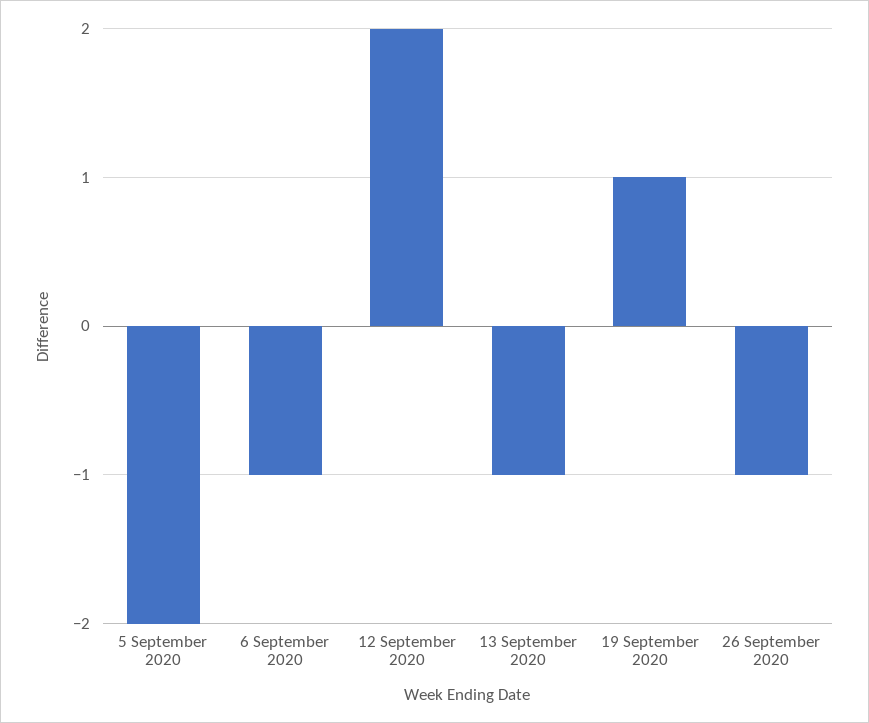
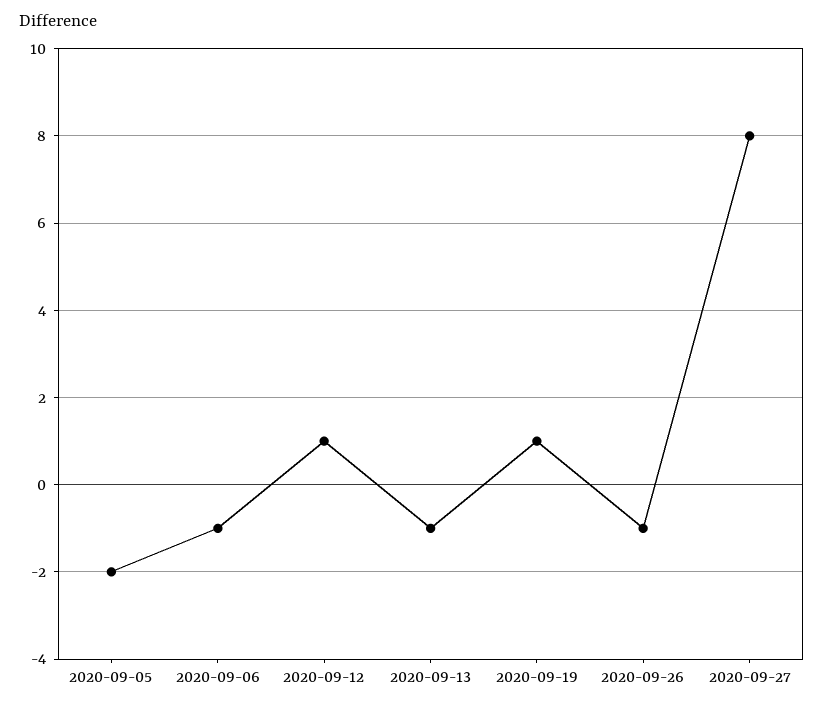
12 September 2020: 2 -> 1
2020-09-27: none -> 8

